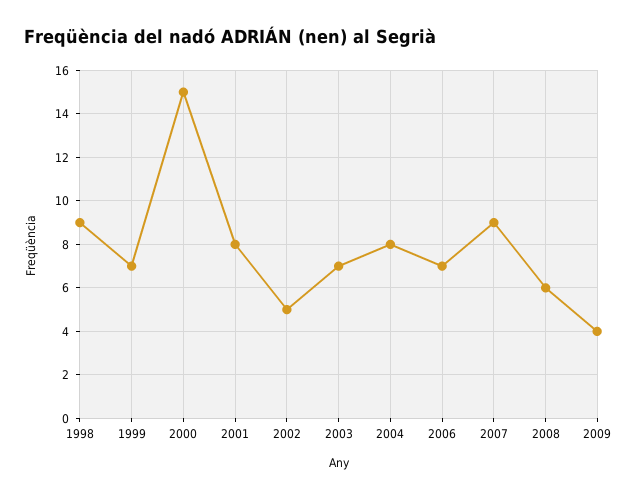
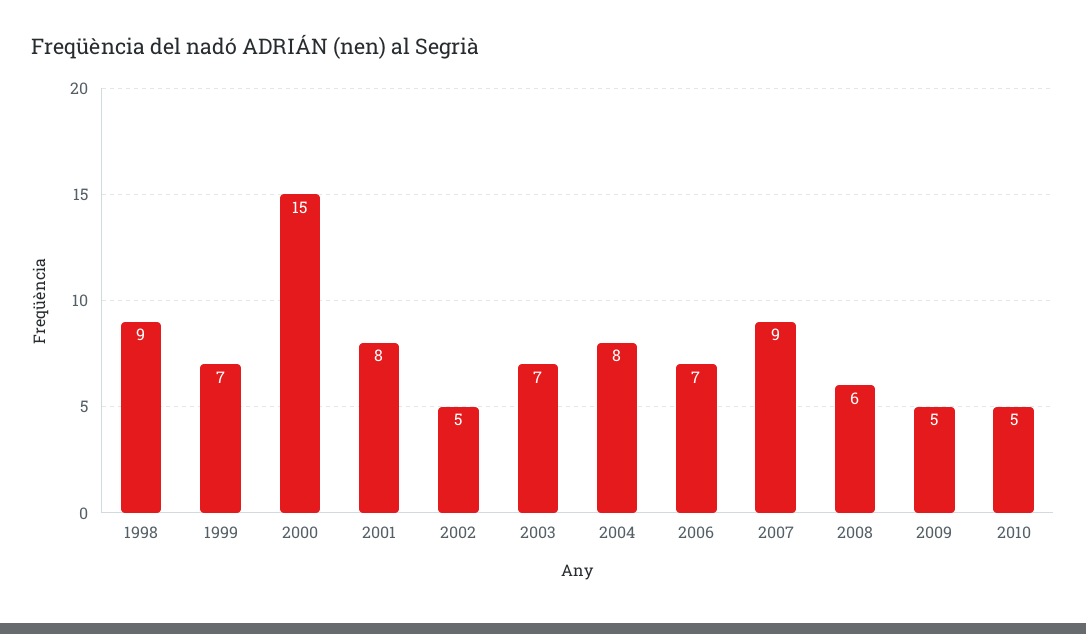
2009: 4 -> 5
2010: none -> 5

